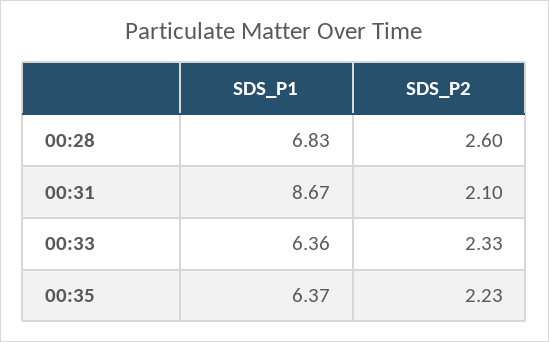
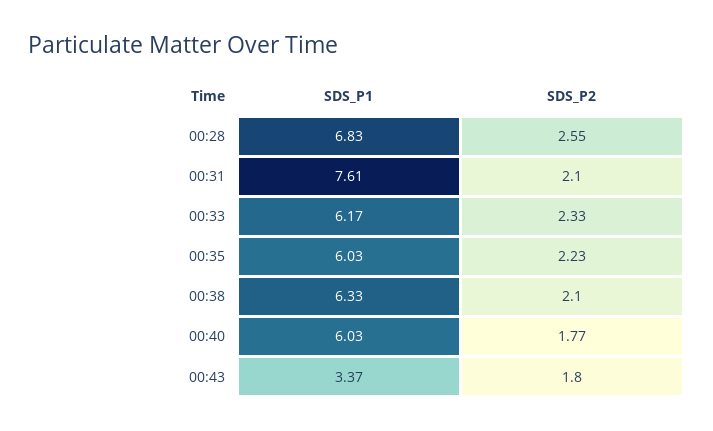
SDS_P2, 00:28: 2.6 -> 2.55
SDS_P1, 00:31: 8.67 -> 7.61
SDS_P1, 00:33: 6.36 -> 6.17
SDS_P1, 00:35: 6.37 -> 6.03
SDS_P1, 00:38: none -> 6.33
SDS_P2, 00:38: none -> 2.1
SDS_P1, 00:40: none -> 6.03
SDS_P2, 00:40: none -> 1.77
SDS_P1, 00:43: none -> 3.37
SDS_P2, 00:43: none -> 1.8

